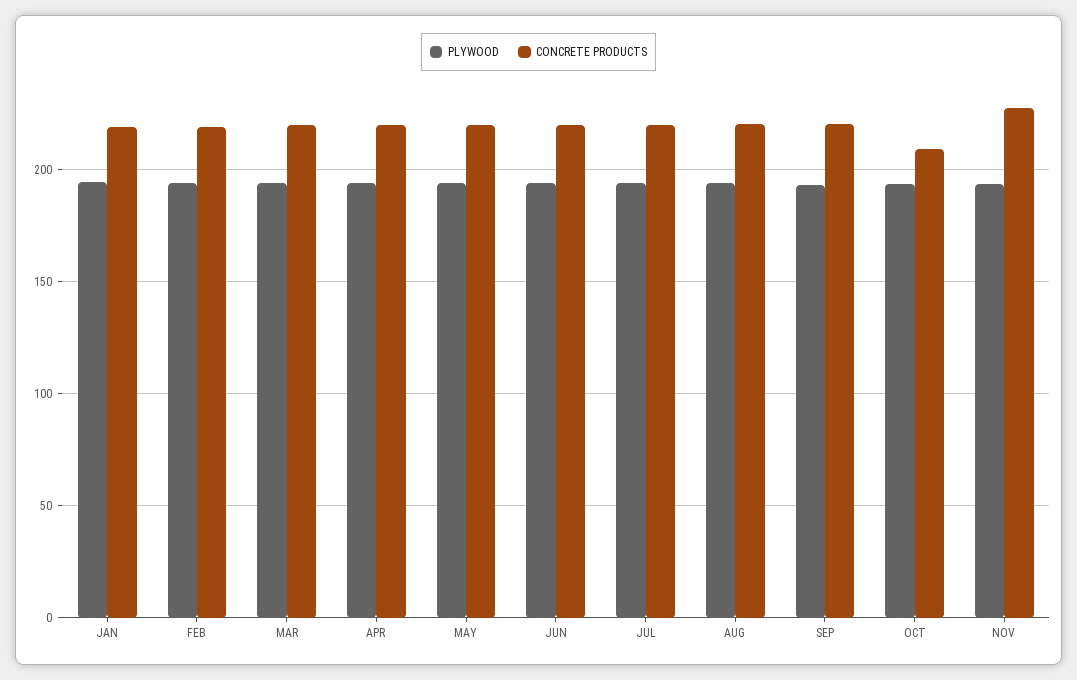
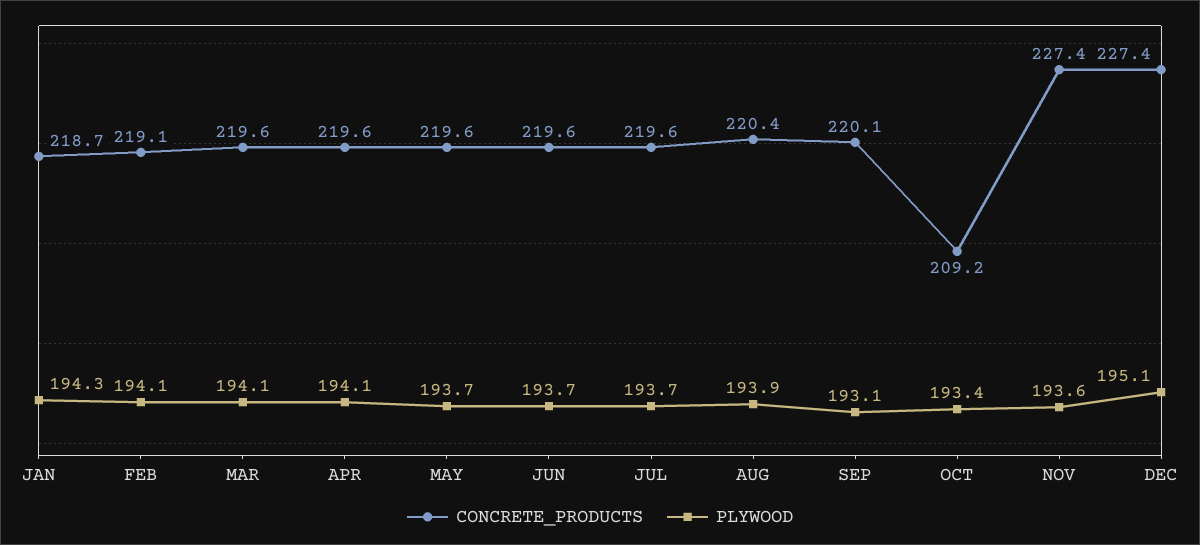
CONCRETE PRODUCTS, DEC: none -> 227.4
PLYWOOD, DEC: none -> 195.1

